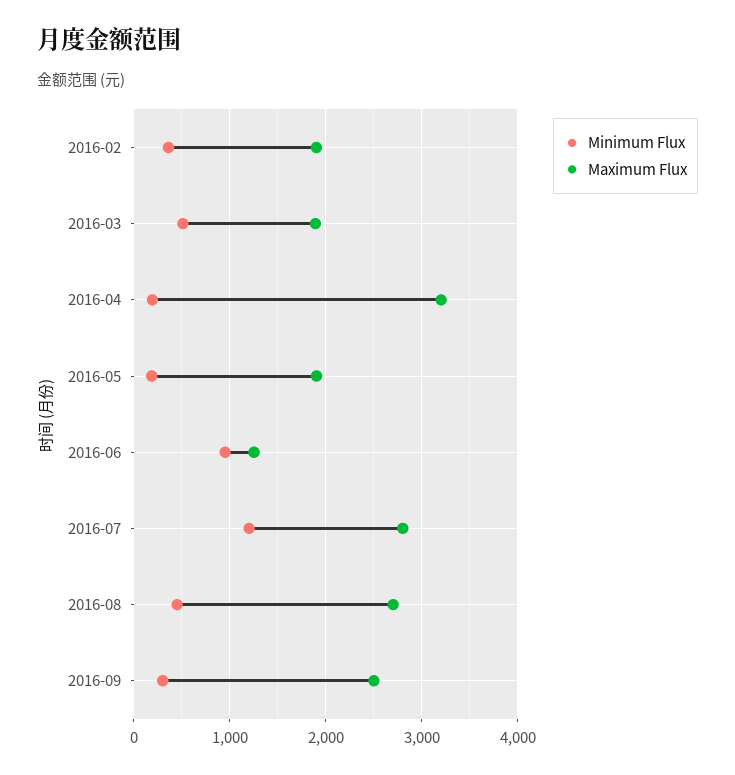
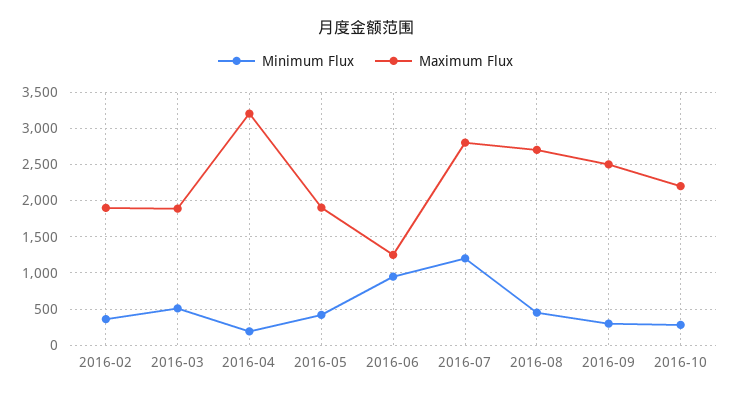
Minimum Flux, 2016-05: 200 -> 400
Minimum Flux, 2016-10: none -> 300
Maximum Flux, 2016-10: none -> 2200

